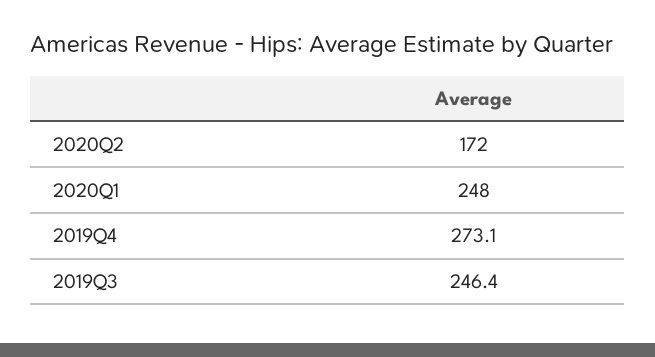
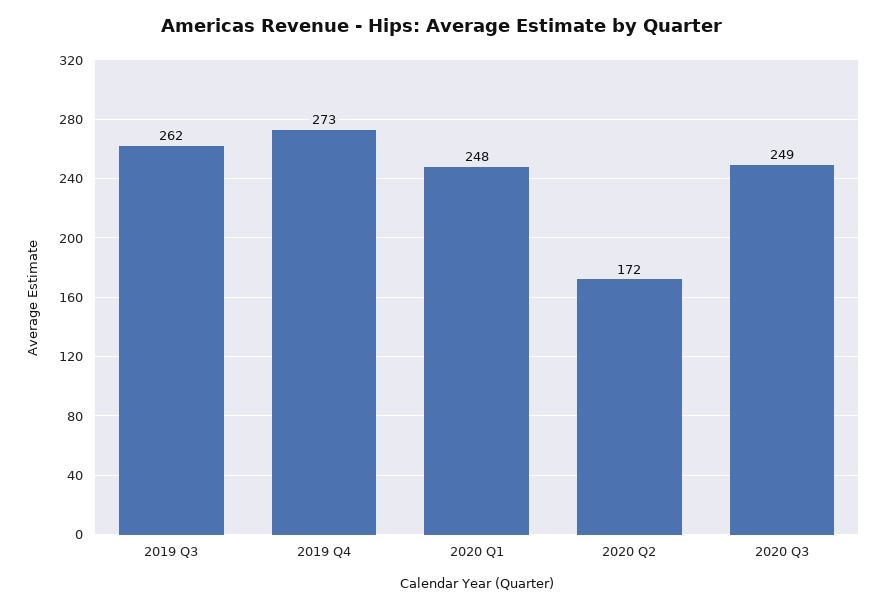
2019Q3: 246.4 -> 262
2020 Q3: none -> 249

